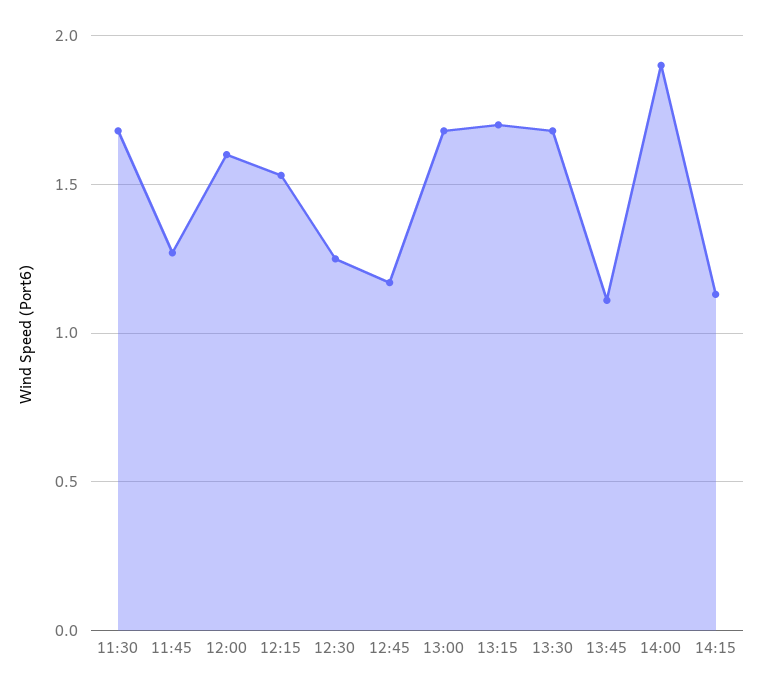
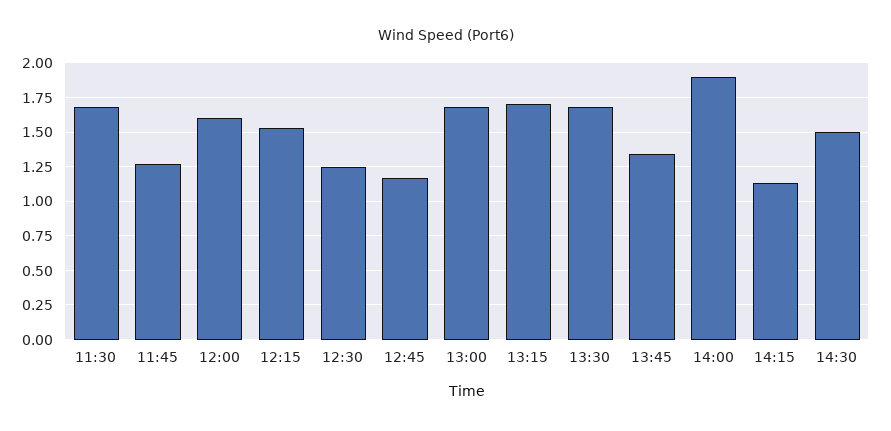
13:45: 1.1 -> 1.35
14:30: none -> 1.5

